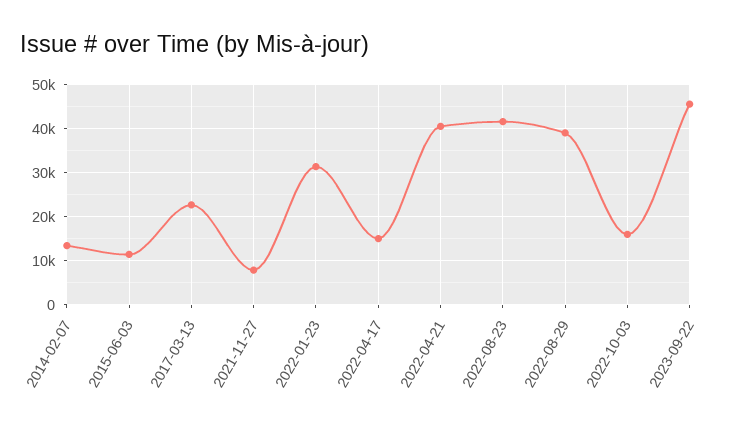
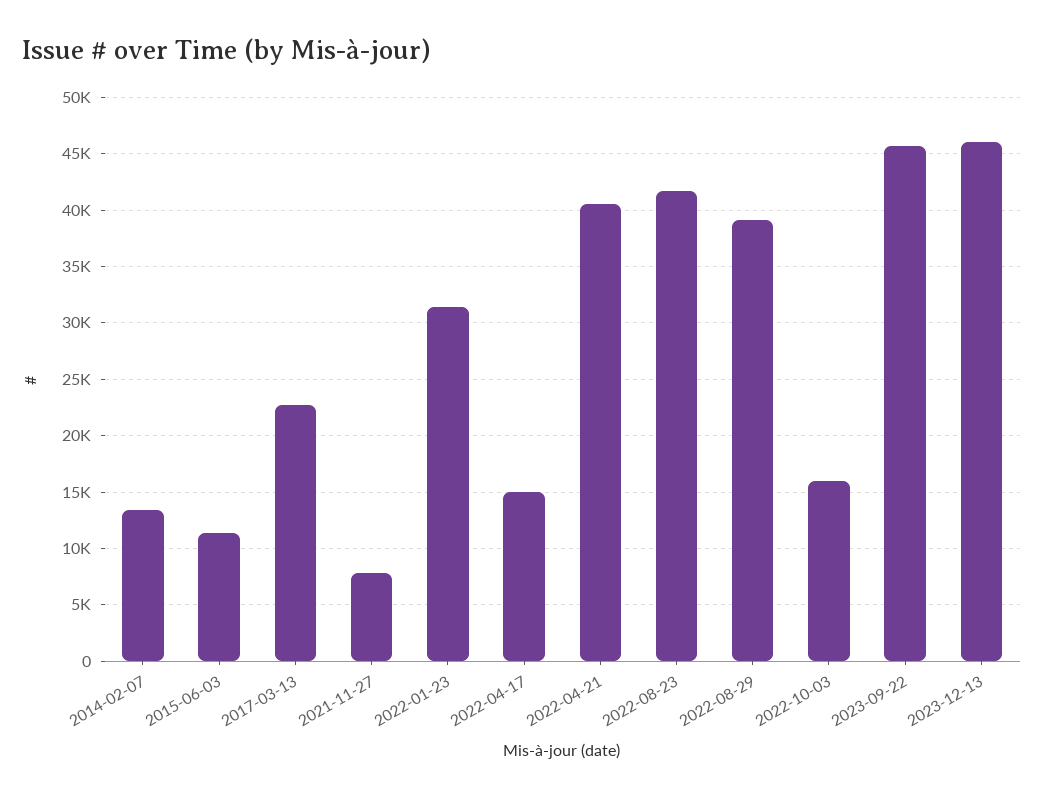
2023-12-13: none -> 46000

